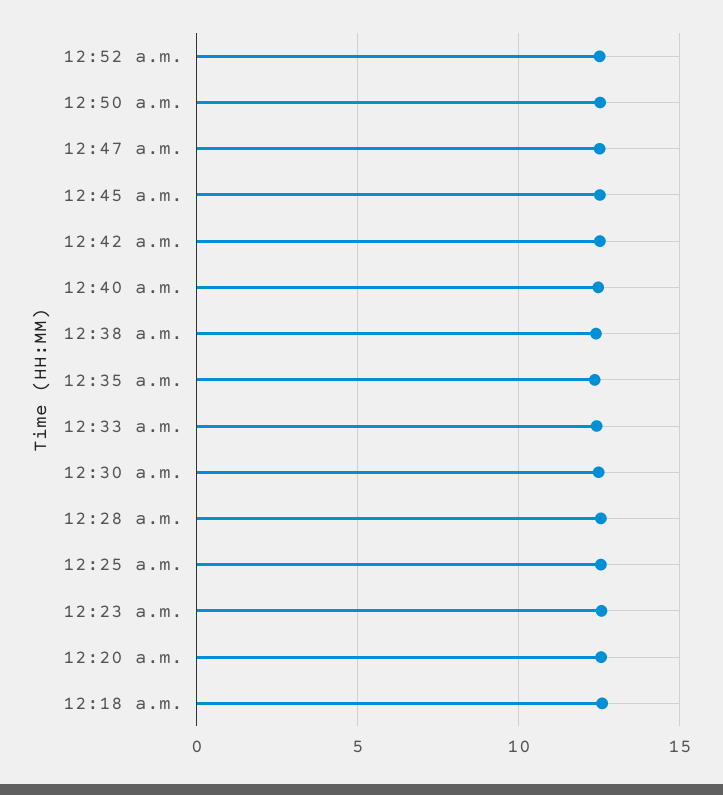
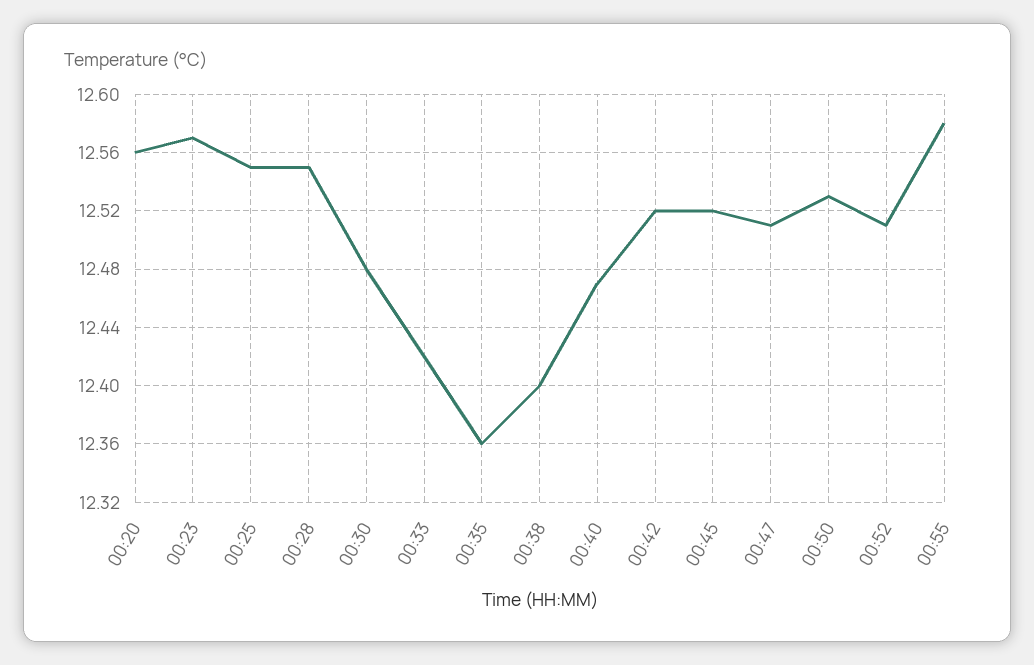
12:18 a.m.: 12.5 -> none
00:55: none -> 12.58

